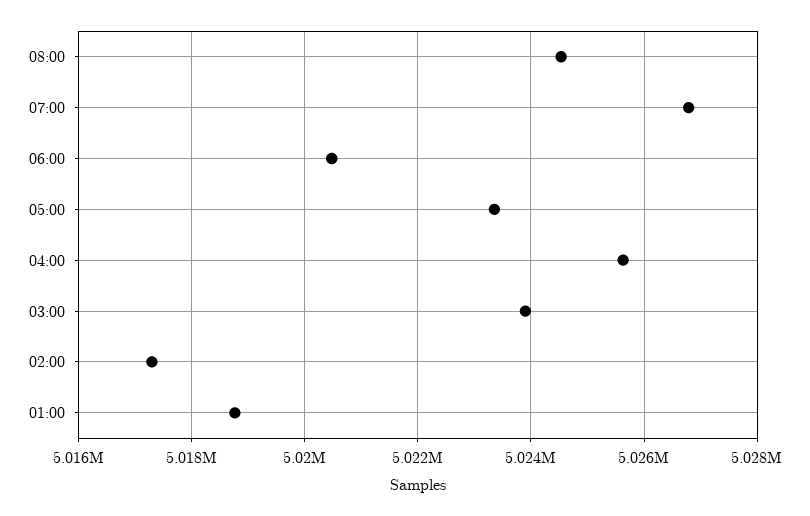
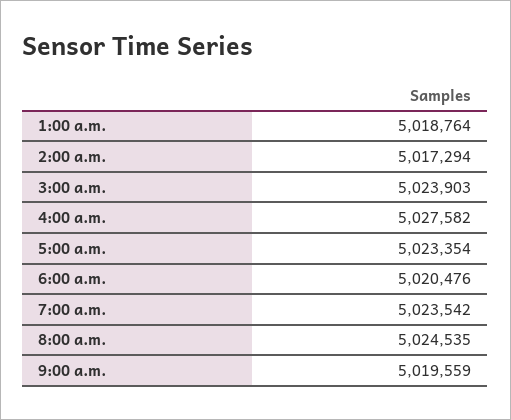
07:00: 5026800 -> 5023542
04:00: 5025600 -> 5027582
9:00 a.m.: none -> 5019559

